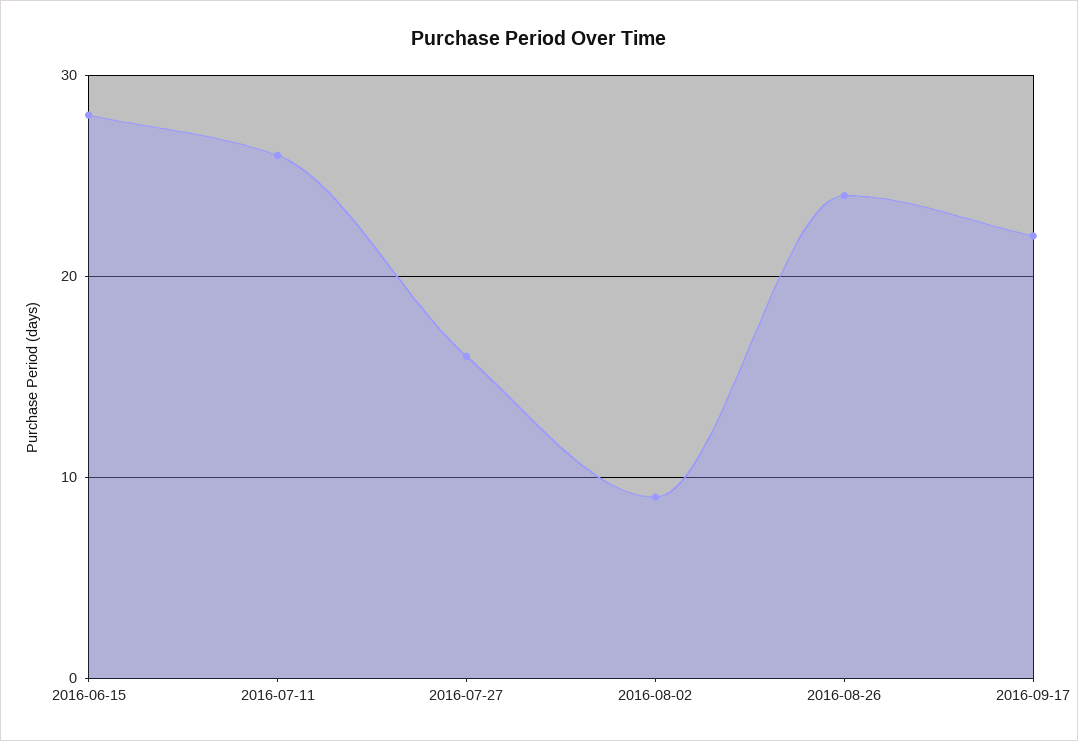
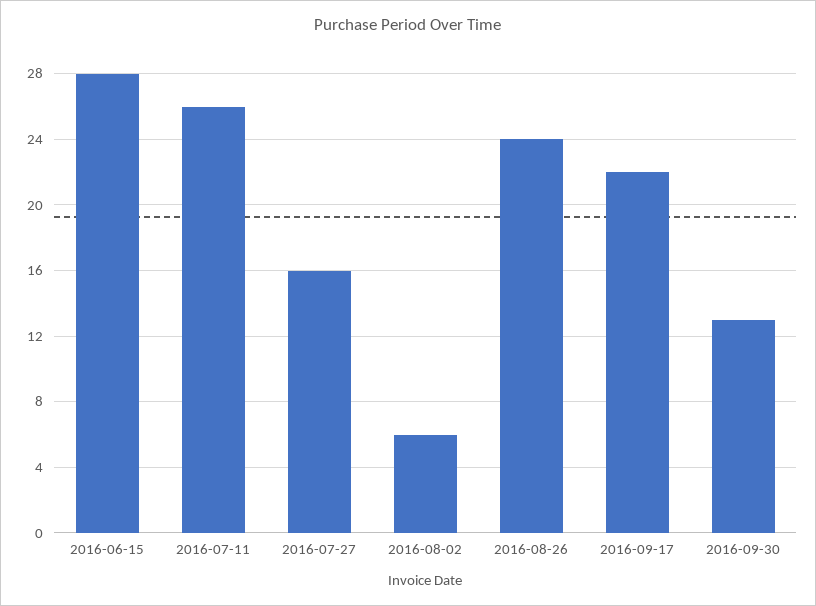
2016-08-02: 9 -> 6
2016-09-30: none -> 13

